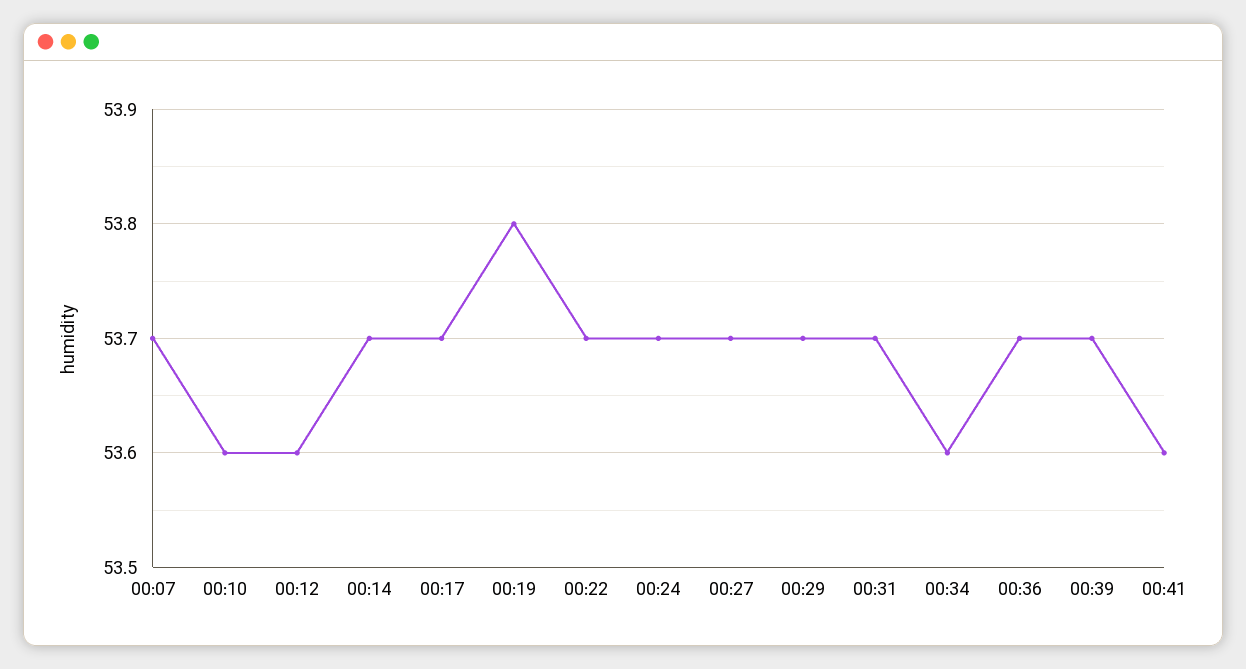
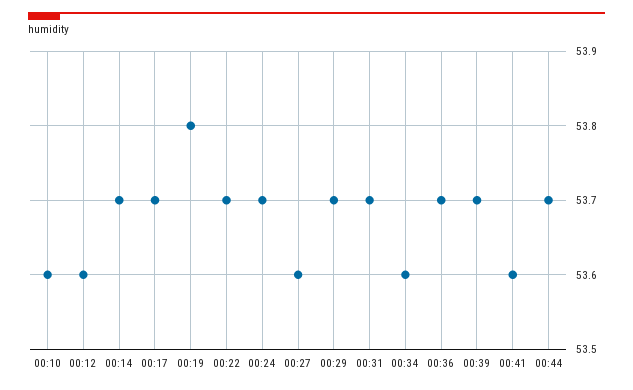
00:07: 53.7 -> none
00:27: 53.7 -> 53.6
00:44: none -> 53.7

